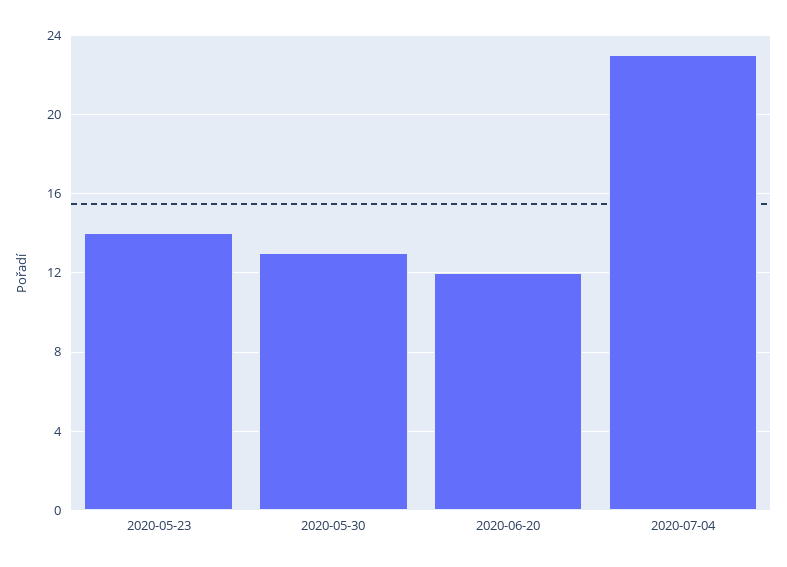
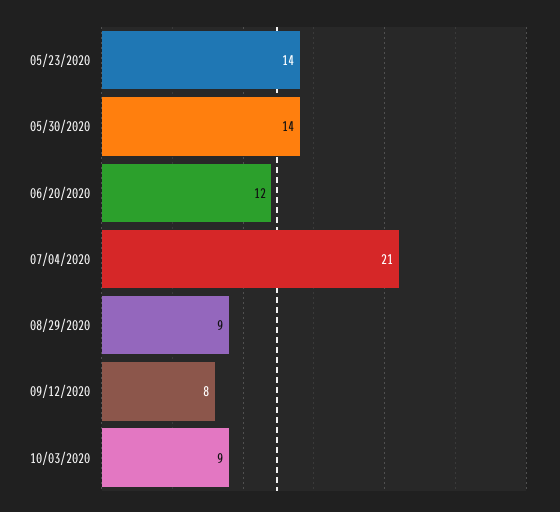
2020-05-30: 13 -> 14
2020-07-04: 23 -> 21
08/29/2020: none -> 9
09/12/2020: none -> 8
10/03/2020: none -> 9

